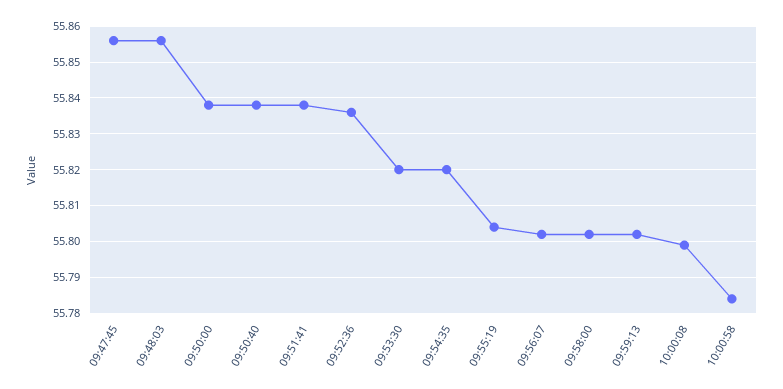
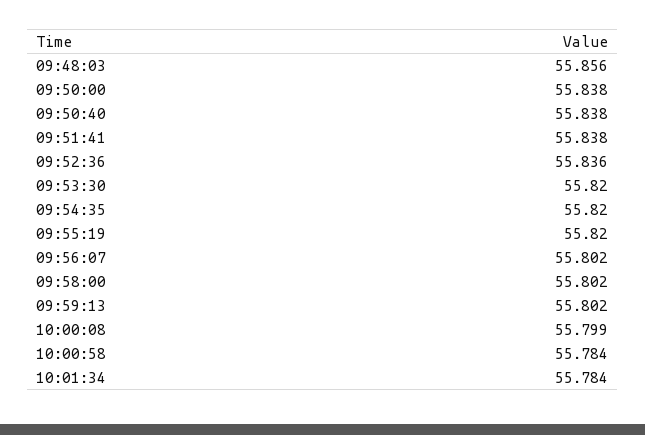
09:47:45: 55.855 -> none
09:55:19: 55.805 -> 55.82
10:01:34: none -> 55.784

